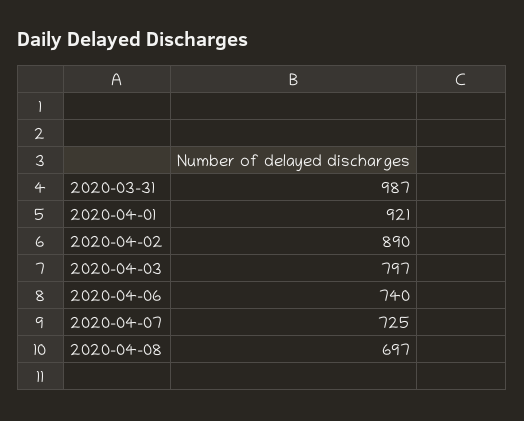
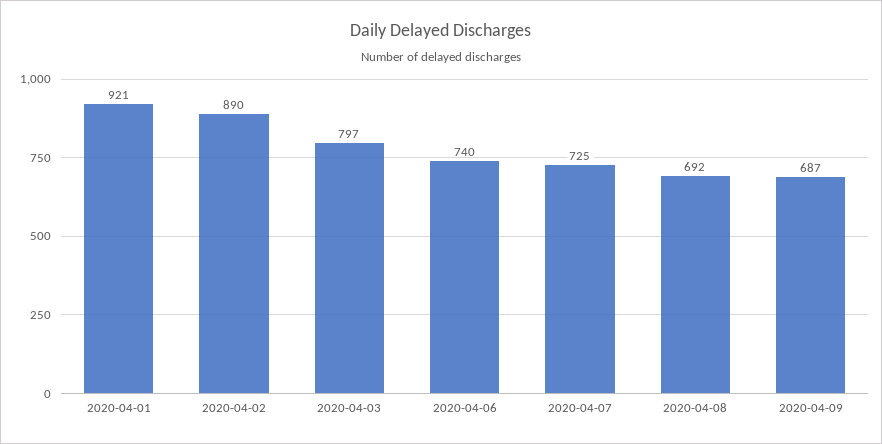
2020-03-31: 987 -> none
2020-04-08: 697 -> 692
2020-04-09: none -> 687

